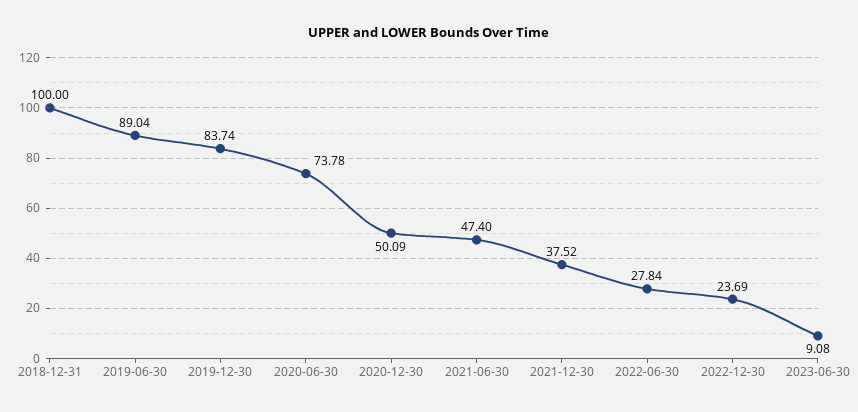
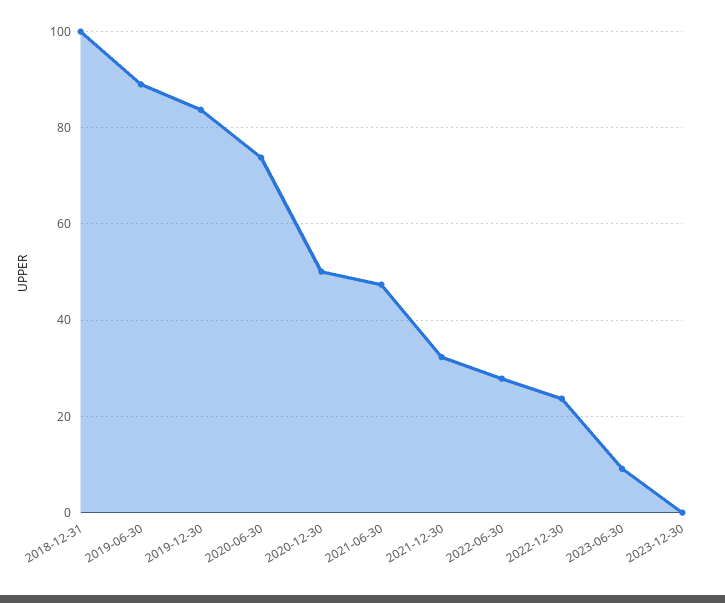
2021-12-30: 37.52 -> 32
2023-12-30: none -> 0

